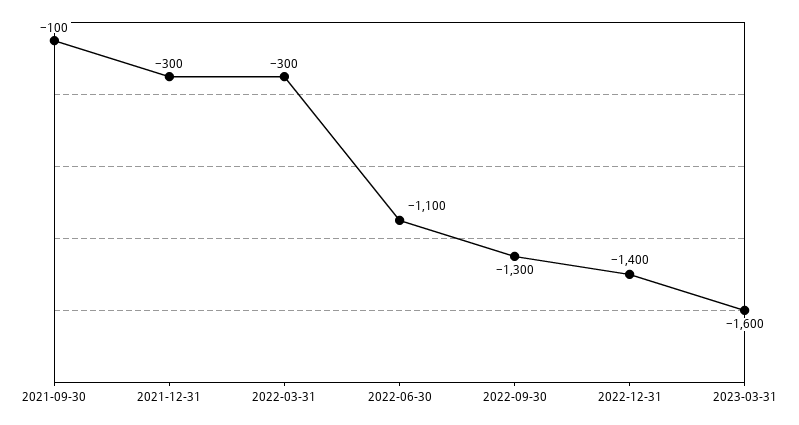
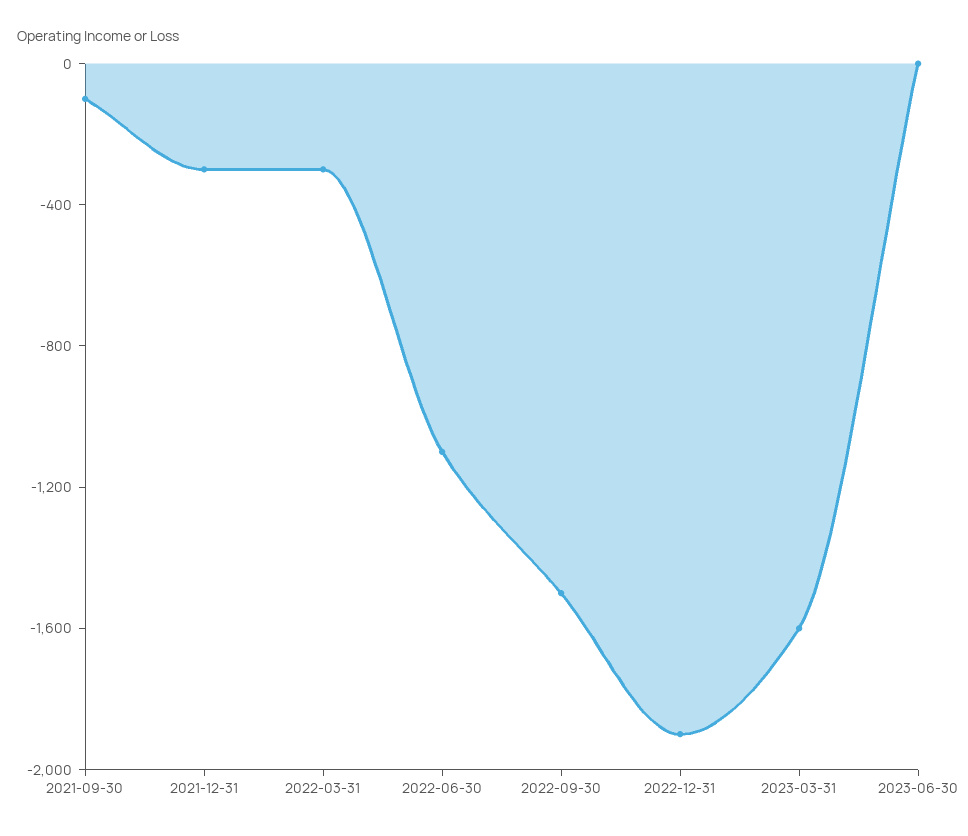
2022-09-30: -1300 -> -1500
2022-12-31: -1400 -> -1900
2023-06-30: none -> 0

